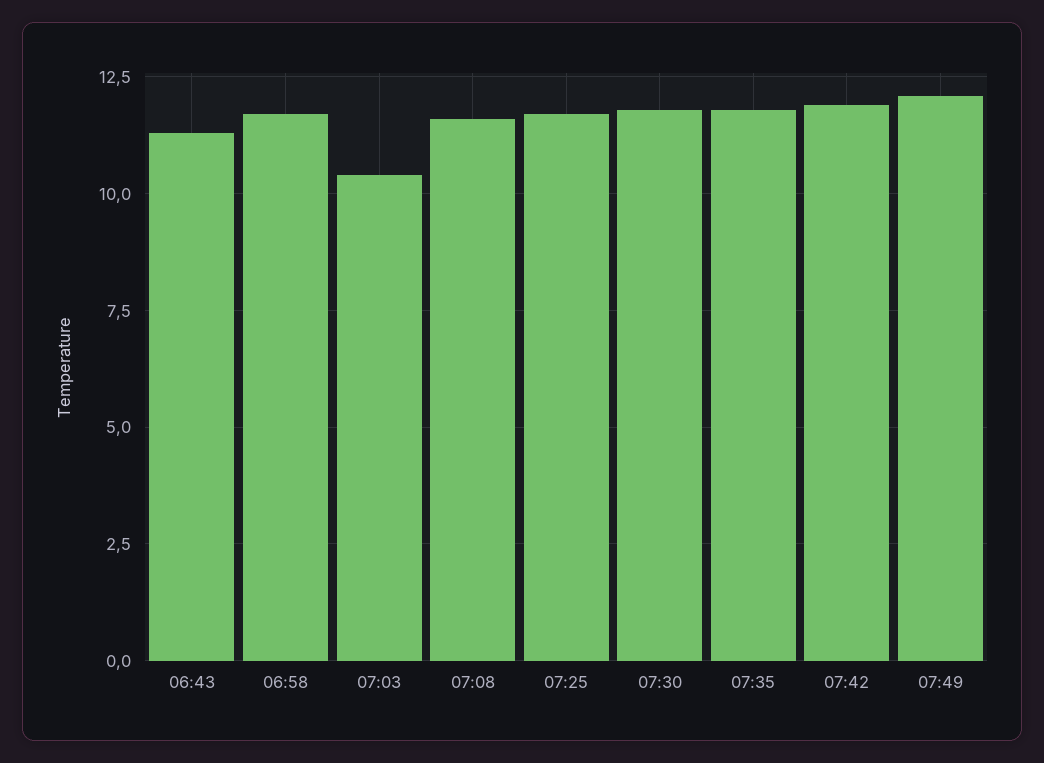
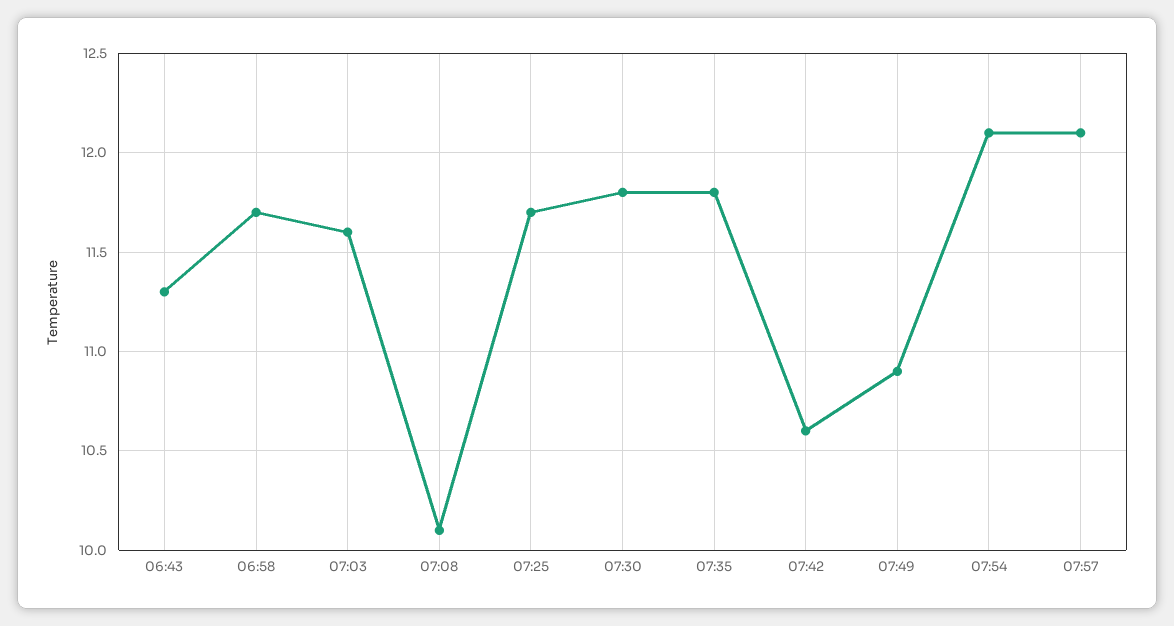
07:03: 10.5 -> 11.6
07:08: 11.5 -> 10.1
07:42: 12 -> 10.6
07:49: 12 -> 10.9
07:54: none -> 12.1
07:57: none -> 12.1

